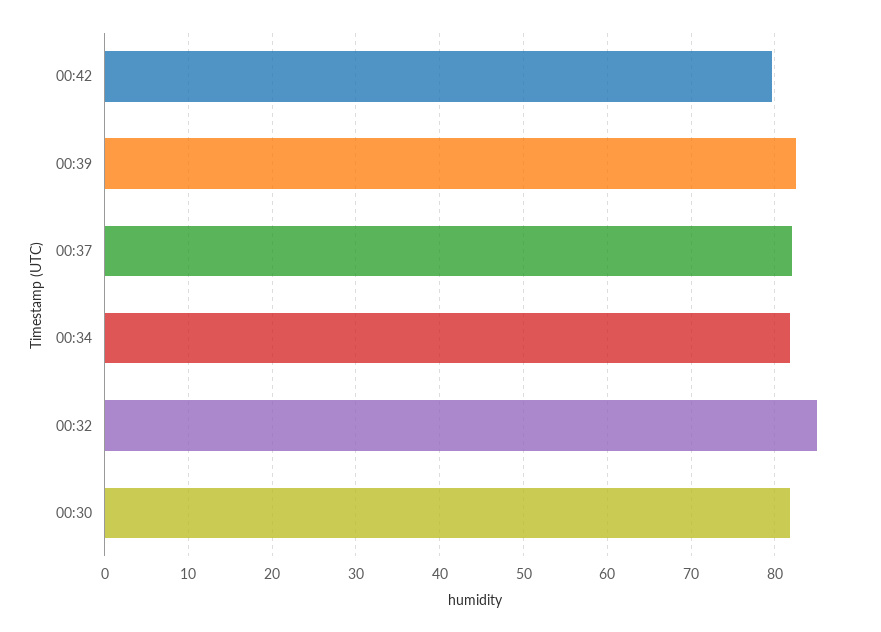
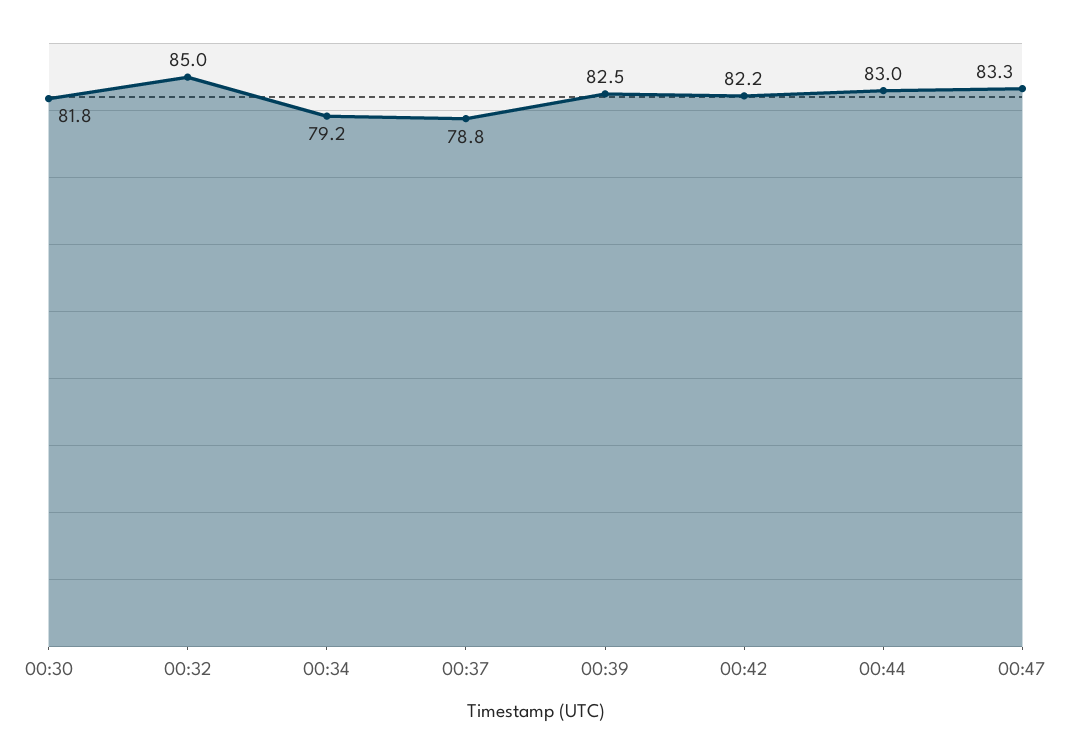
00:42: 80 -> 82.2
00:37: 82 -> 78.8
00:34: 82 -> 79.2
00:44: none -> 83
00:47: none -> 83.3

